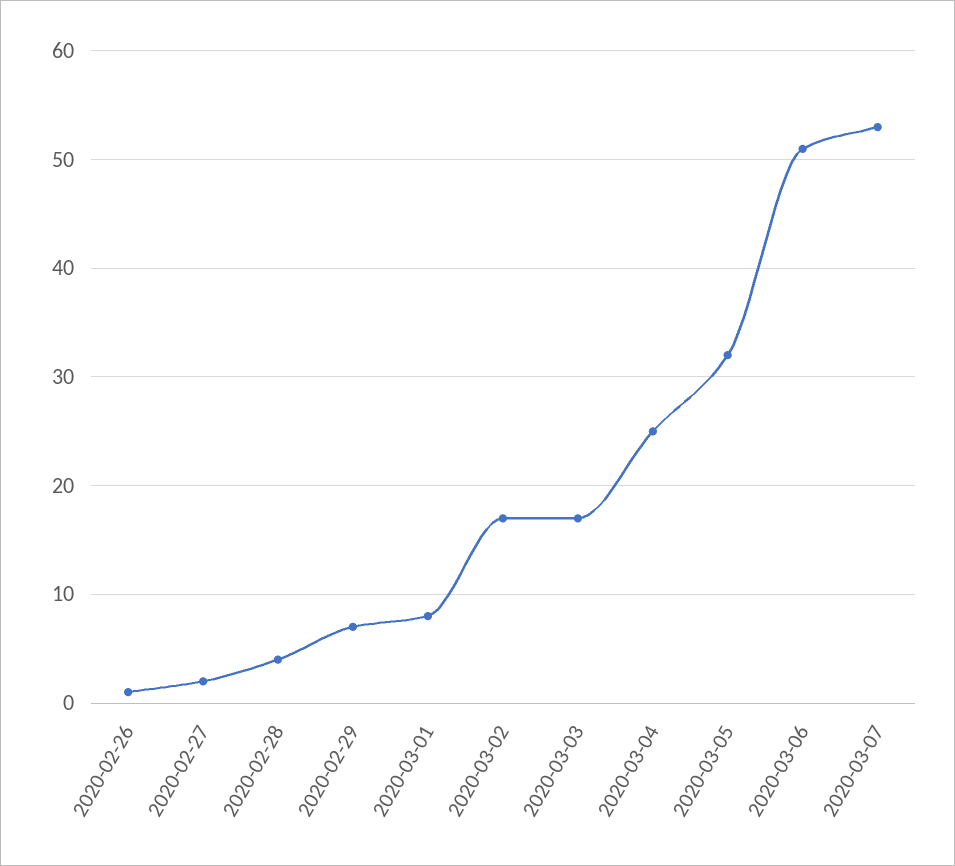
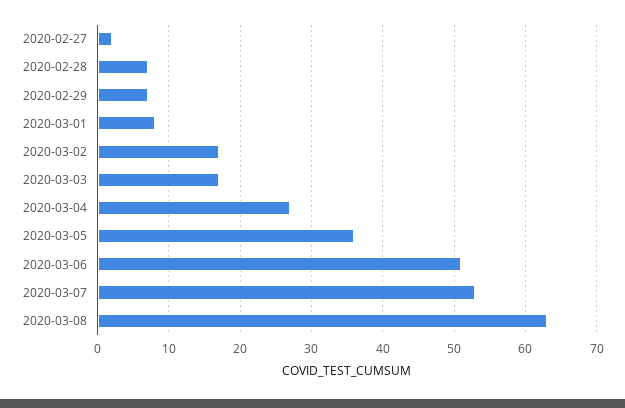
2020-02-26: 1 -> none
2020-02-28: 4 -> 7
2020-03-04: 25 -> 27
2020-03-05: 32 -> 36
2020-03-08: none -> 63

